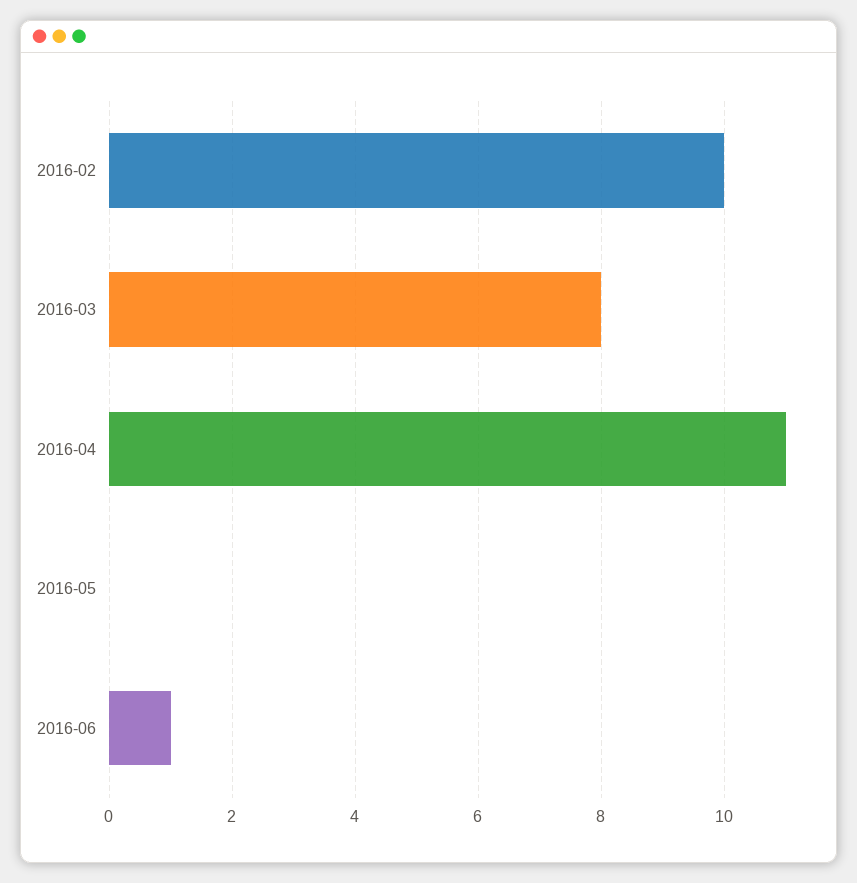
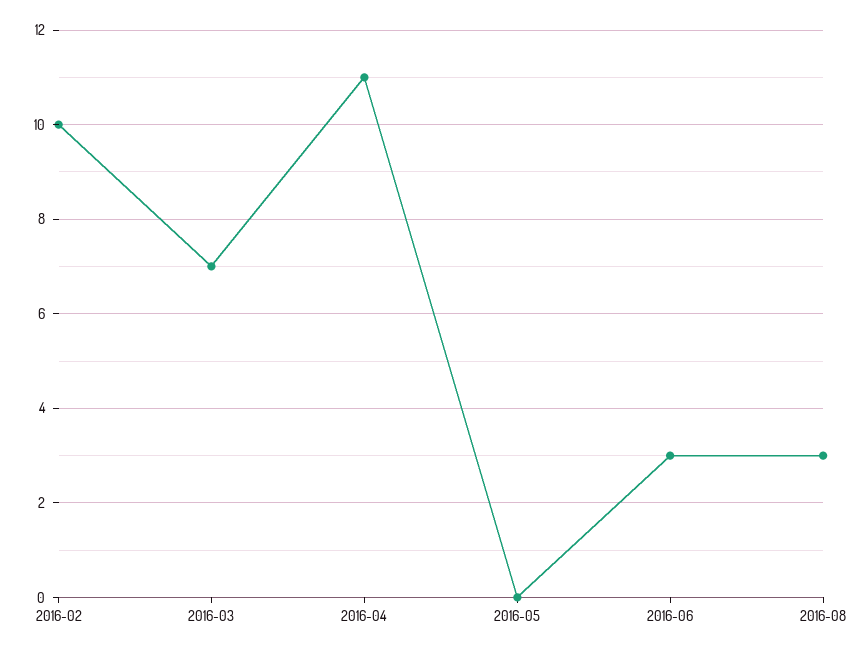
2016-03: 8 -> 7
2016-06: 1 -> 3
2016-08: none -> 3

